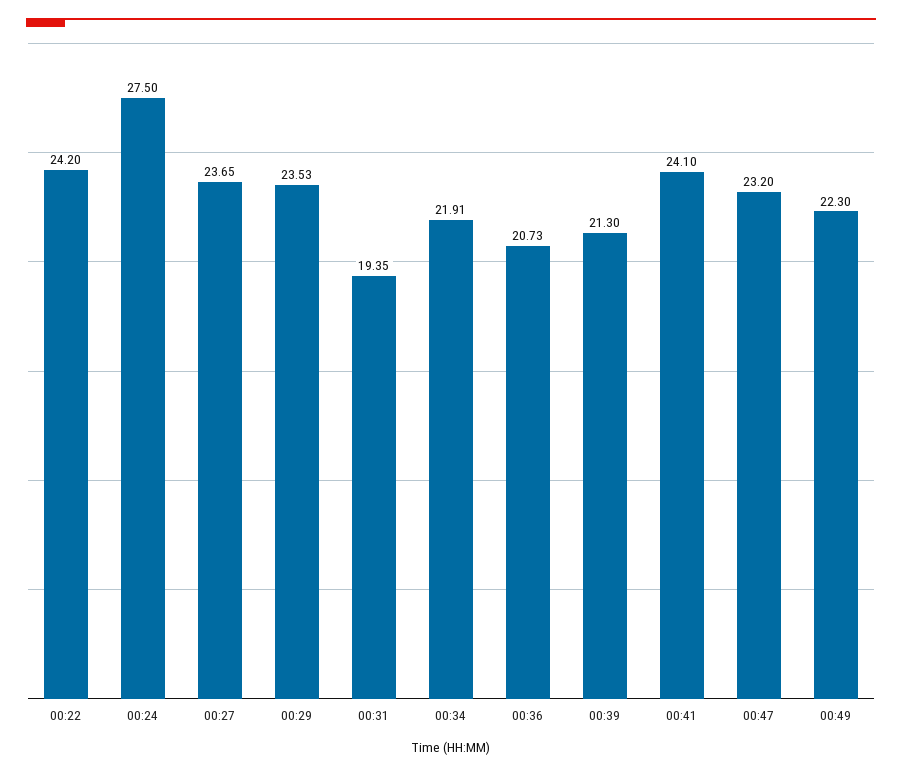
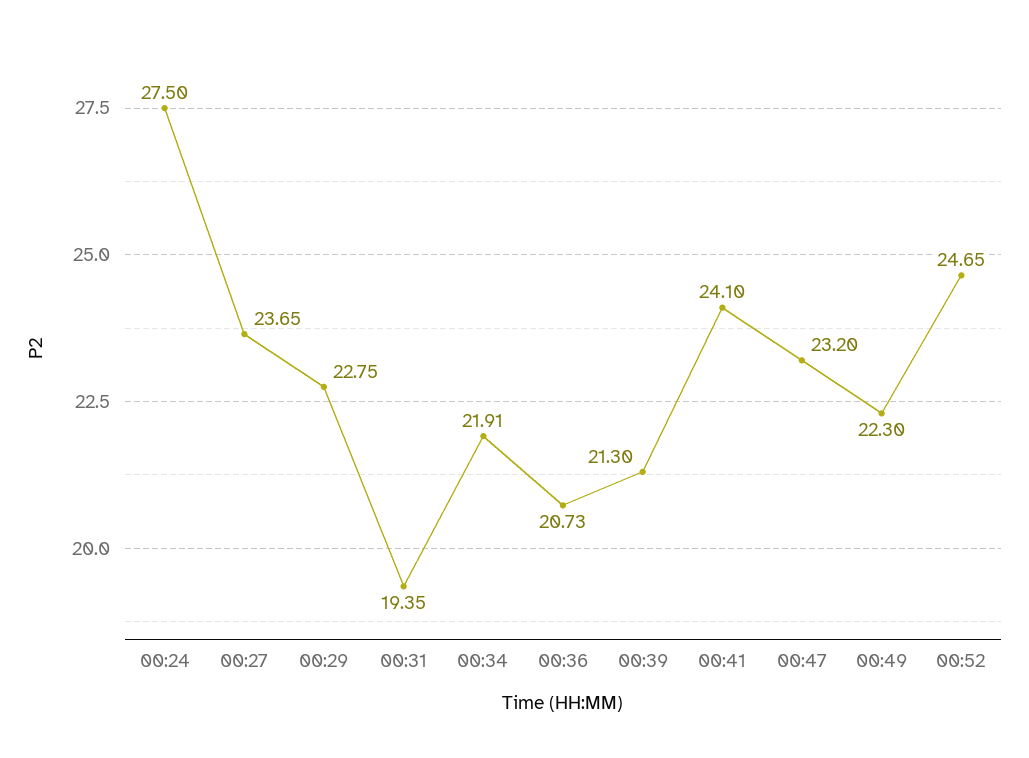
00:22: 24.2 -> none
00:29: 23.53 -> 22.75
00:52: none -> 24.65

